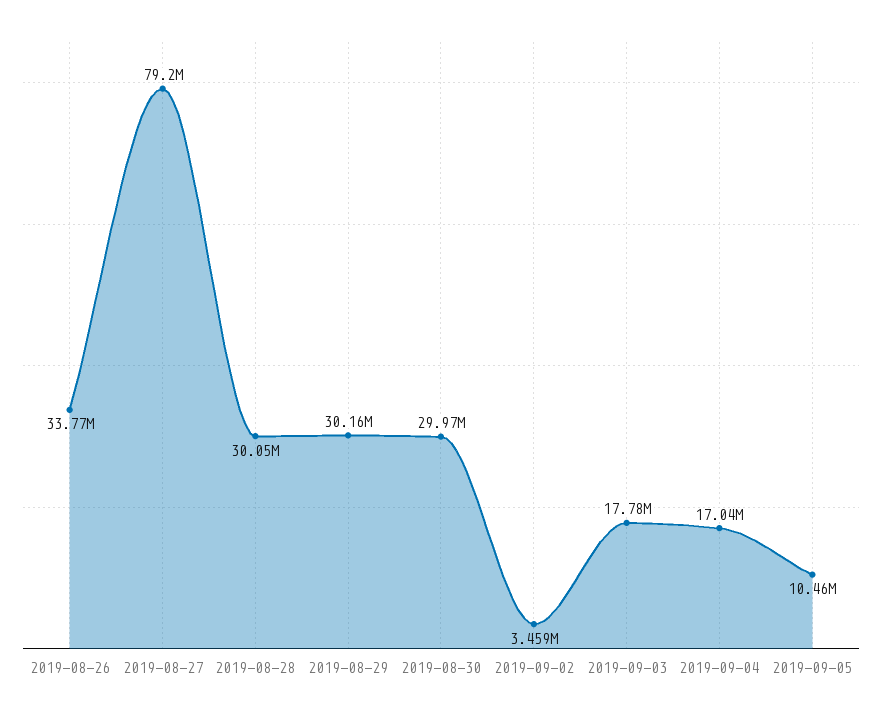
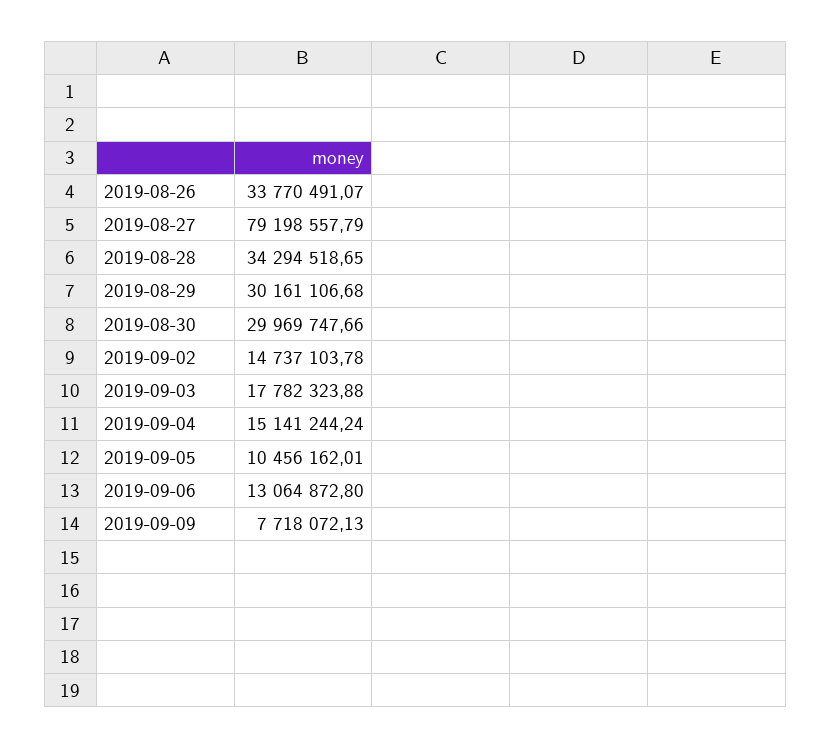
2019-08-28: 30050000 -> 34294518.65
2019-09-02: 3459000 -> 14737103.78
2019-09-04: 17040000 -> 15141244.24
2019-09-06: none -> 13064872.8
2019-09-09: none -> 7718072.13

